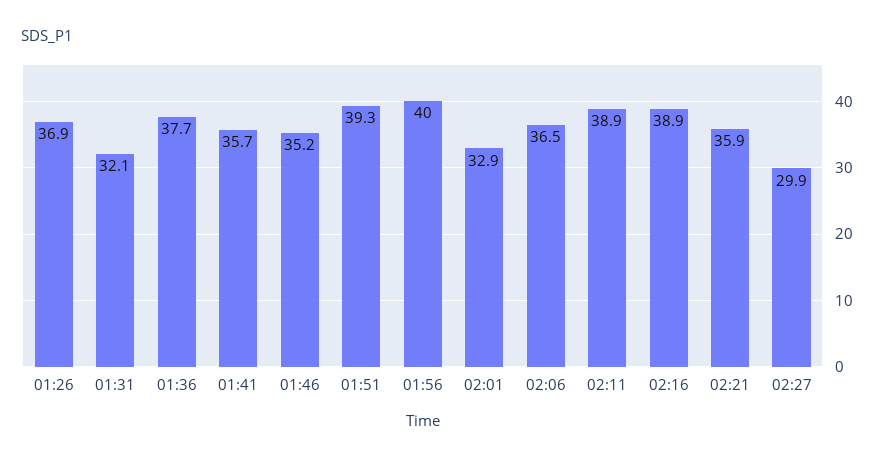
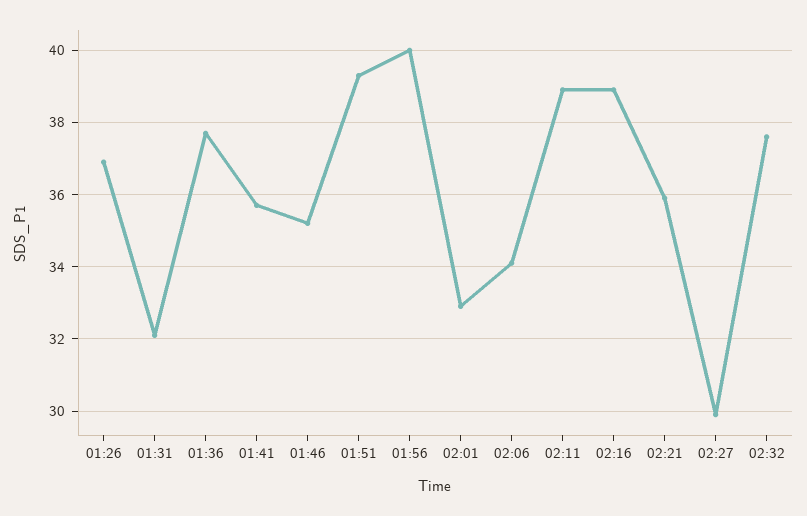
02:06: 36.5 -> 34
02:32: none -> 37.5

